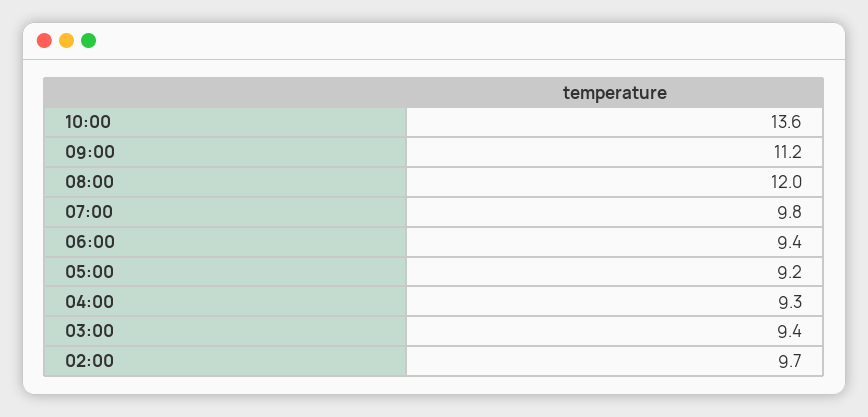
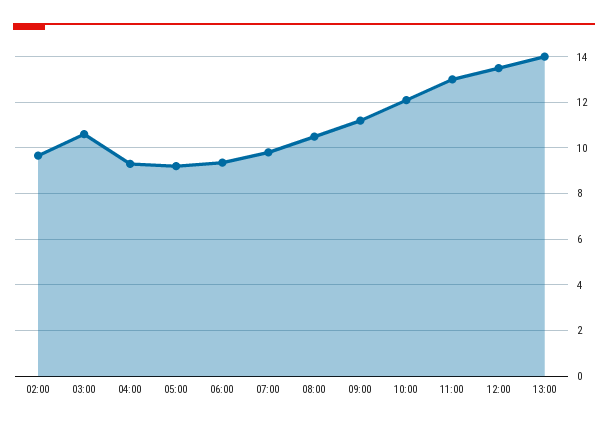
10:00: 13.6 -> 12
08:00: 12 -> 10.5
03:00: 9.4 -> 10.5
11:00: none -> 13
12:00: none -> 13.5
13:00: none -> 14

